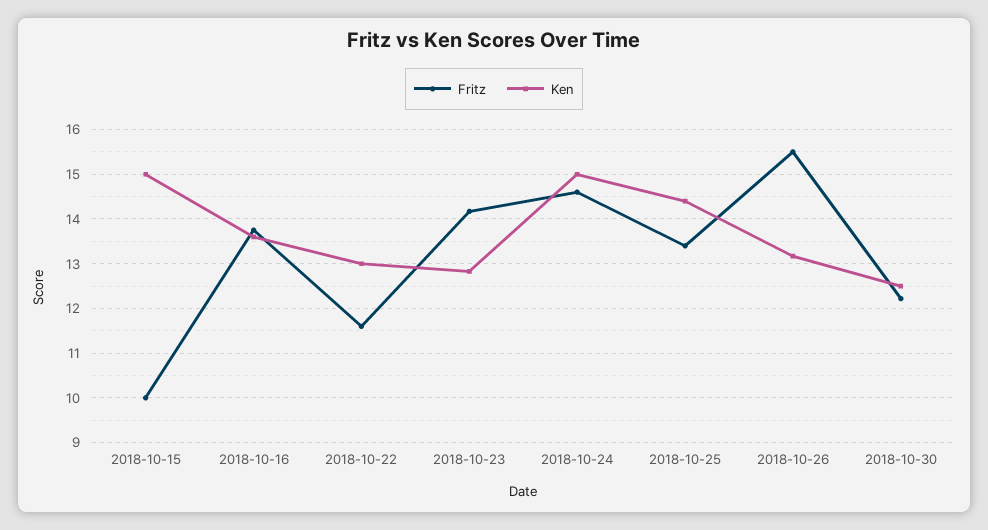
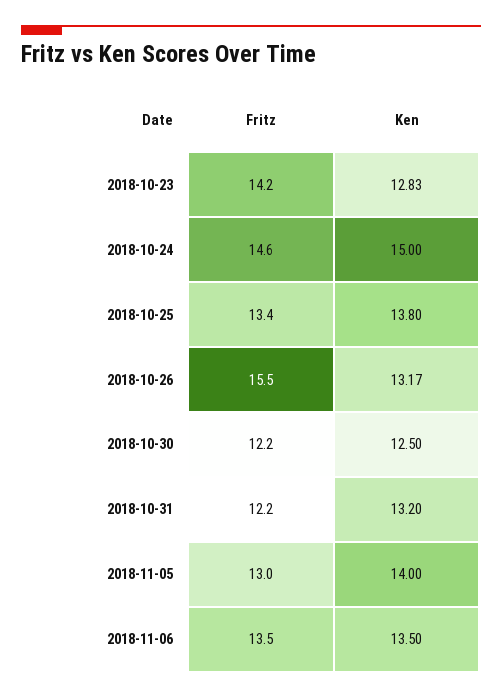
Fritz, 2018-10-15: 10 -> none
Ken, 2018-10-15: 15 -> none
Fritz, 2018-10-16: 13.8 -> none
Ken, 2018-10-16: 13.6 -> none
Fritz, 2018-10-22: 11.6 -> none
Ken, 2018-10-22: 13 -> none
Ken, 2018-10-25: 14.4 -> 13.8
Fritz, 2018-10-31: none -> 12.2
Ken, 2018-10-31: none -> 13.2
Fritz, 2018-11-05: none -> 13
Ken, 2018-11-05: none -> 14
Fritz, 2018-11-06: none -> 13.5
Ken, 2018-11-06: none -> 13.5

